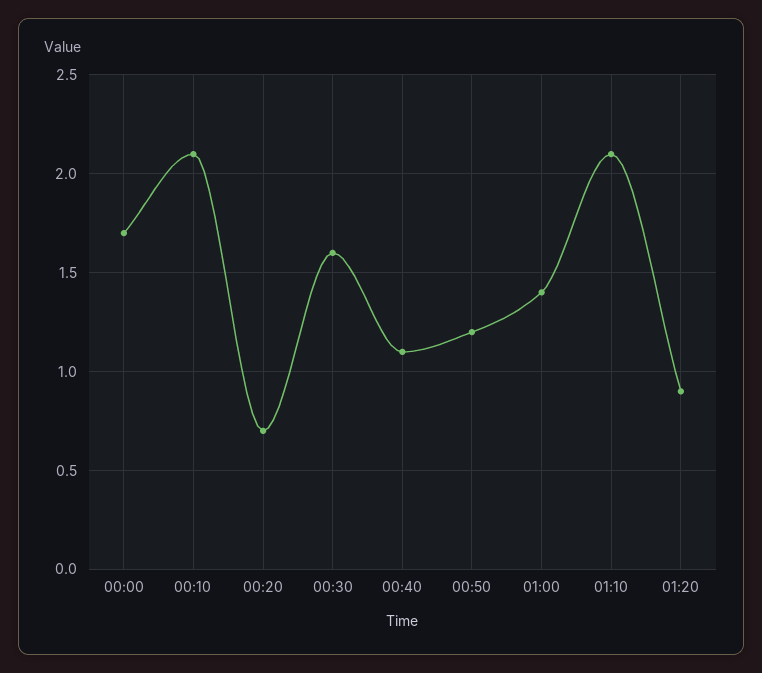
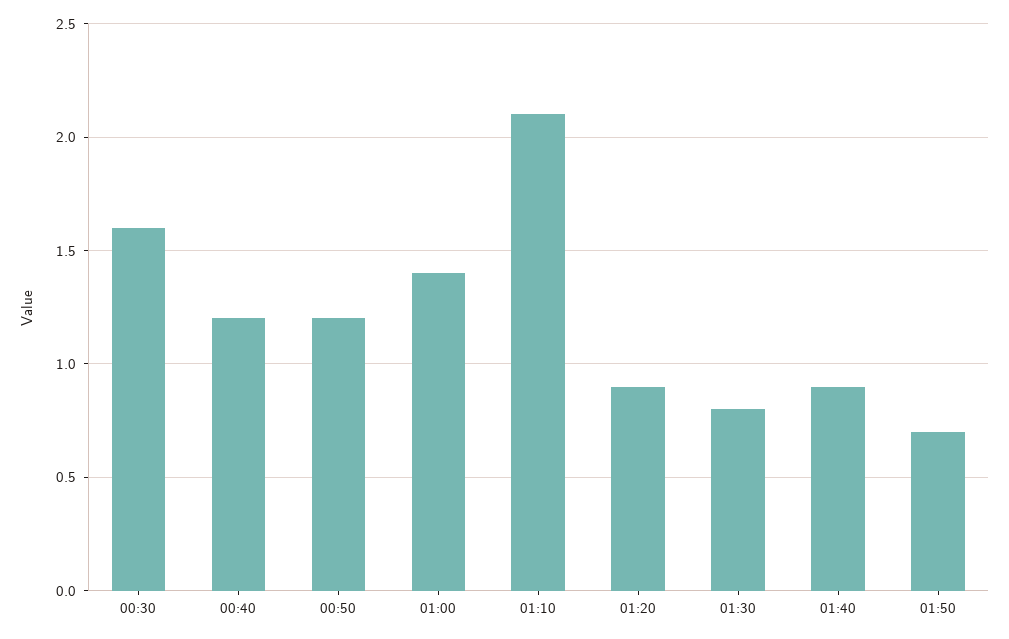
00:00: 1.7 -> none
00:10: 2.1 -> none
00:20: 0.7 -> none
00:40: 1.1 -> 1.2
01:30: none -> 0.8
01:40: none -> 0.9
01:50: none -> 0.7

